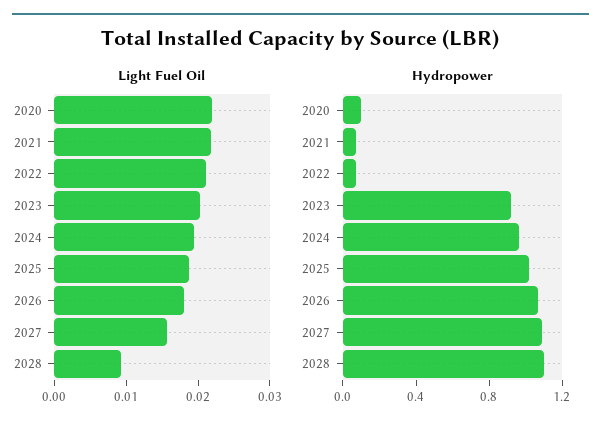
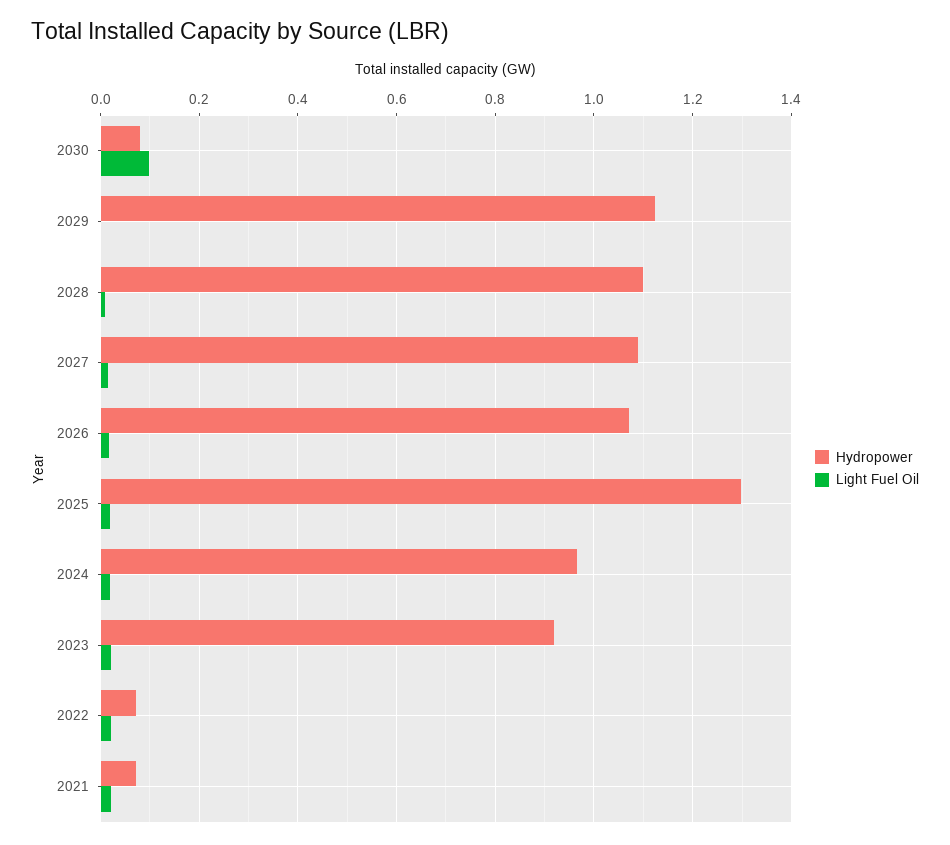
Light Fuel Oil, 2020: 0.022 -> none
Hydropower, 2020: 0.1 -> none
Hydropower, 2025: 1 -> 1.3
Hydropower, 2030: none -> 0.08
Light Fuel Oil, 2030: none -> 0.1
Hydropower, 2029: none -> 1.12
Light Fuel Oil, 2029: none -> 0

